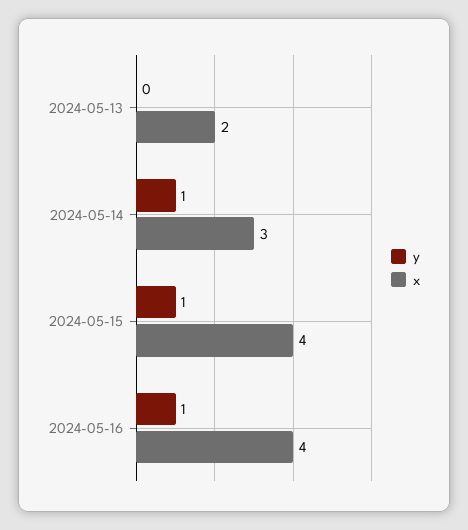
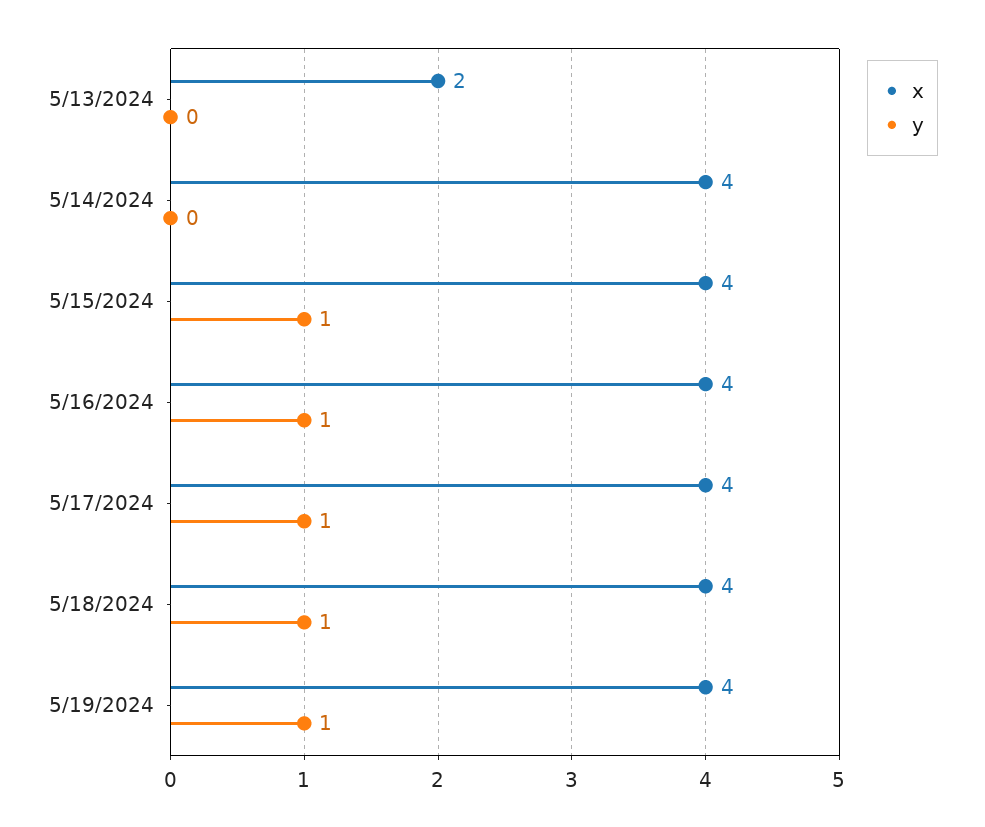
y, 2024-05-14: 1 -> 0
x, 2024-05-14: 3 -> 4
x, 5/17/2024: none -> 4
y, 5/17/2024: none -> 1
x, 5/18/2024: none -> 4
y, 5/18/2024: none -> 1
x, 5/19/2024: none -> 4
y, 5/19/2024: none -> 1

